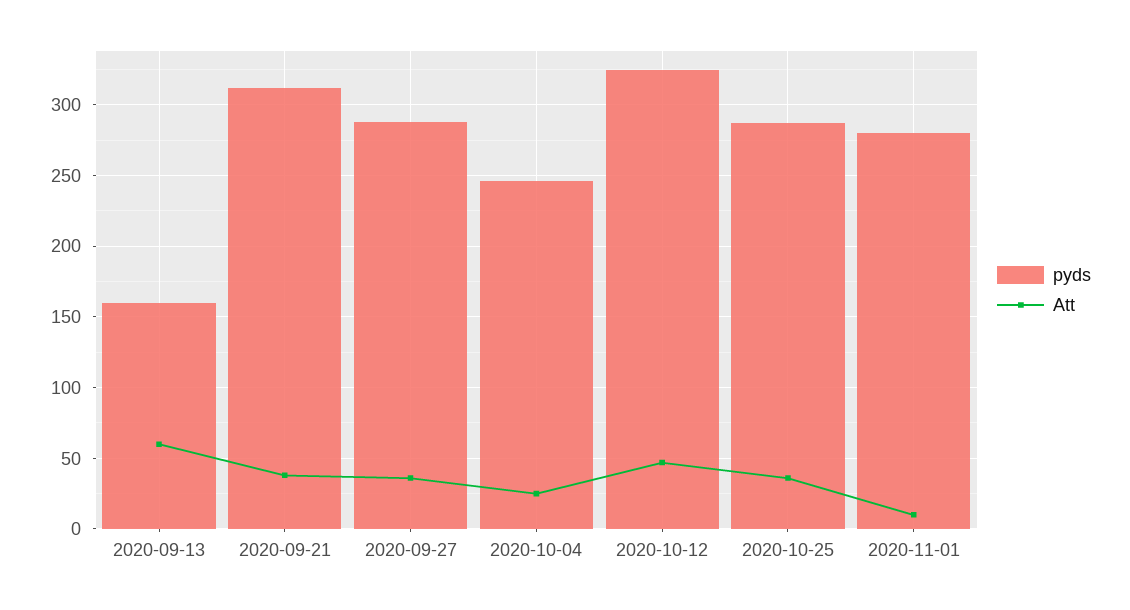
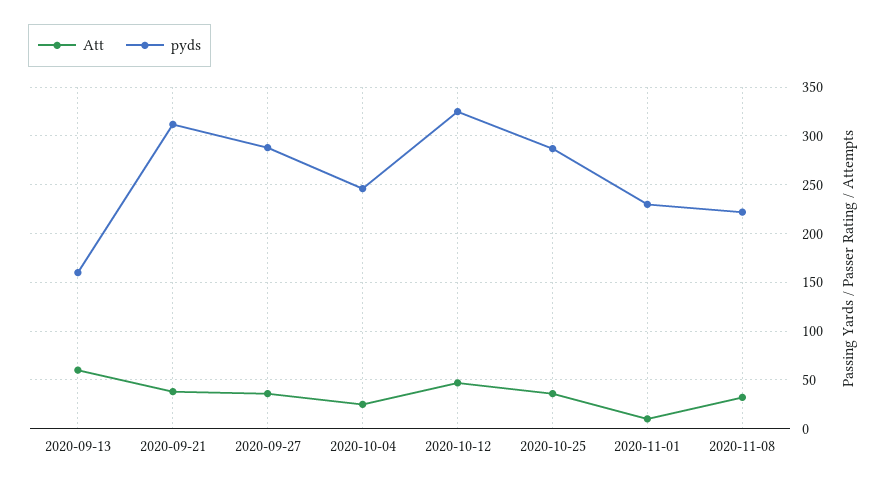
pyds, 2020-11-01: 280 -> 230
Att, 2020-11-08: none -> 30
pyds, 2020-11-08: none -> 220

